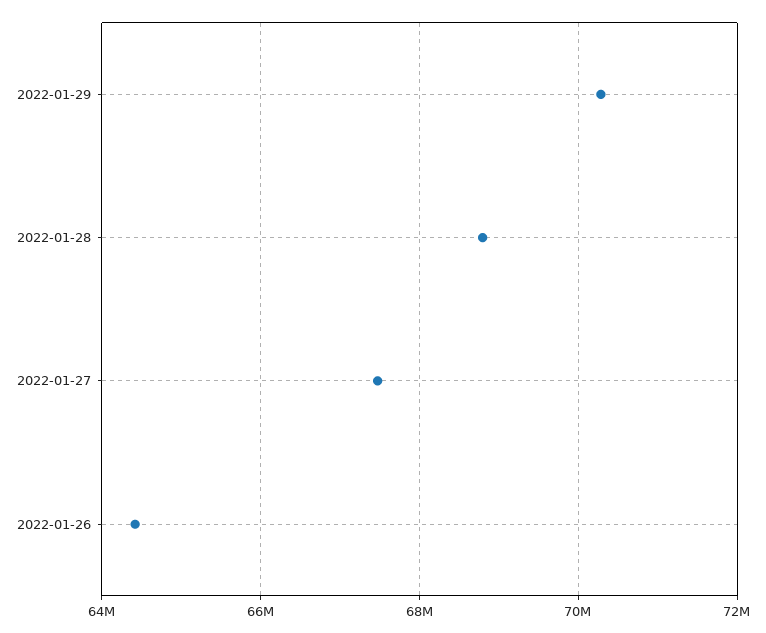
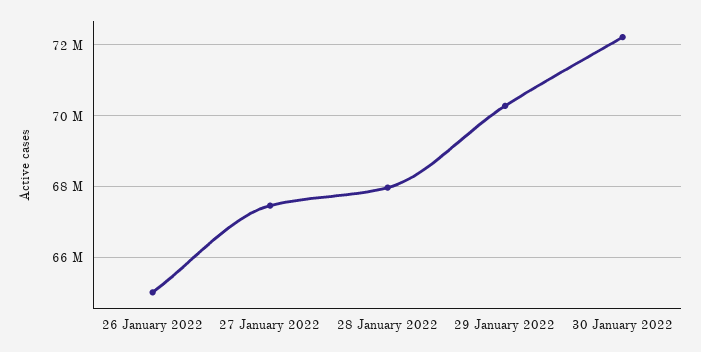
2022-01-28: 68800000 -> 68000000
2022-01-26: 64400000 -> 65000000
30 January 2022: none -> 72200000

